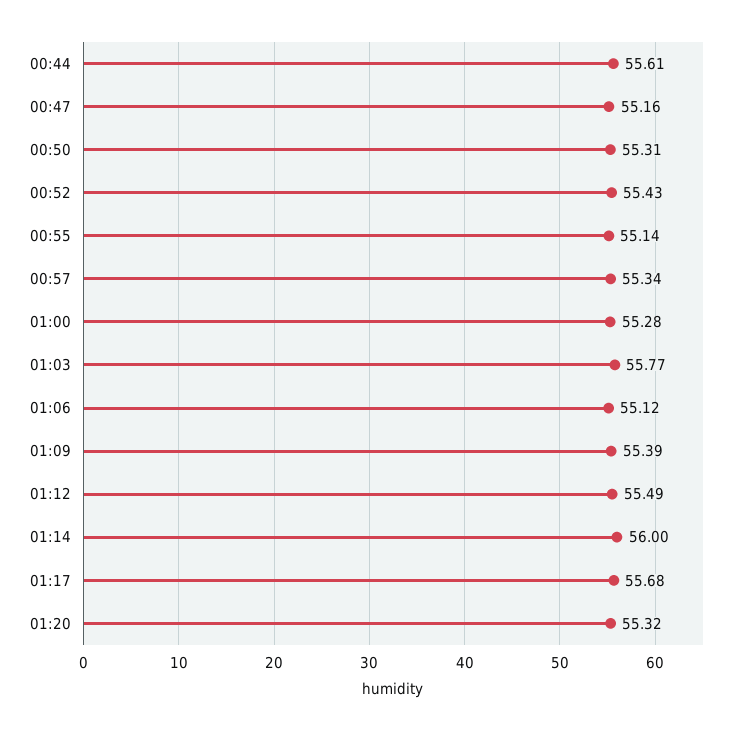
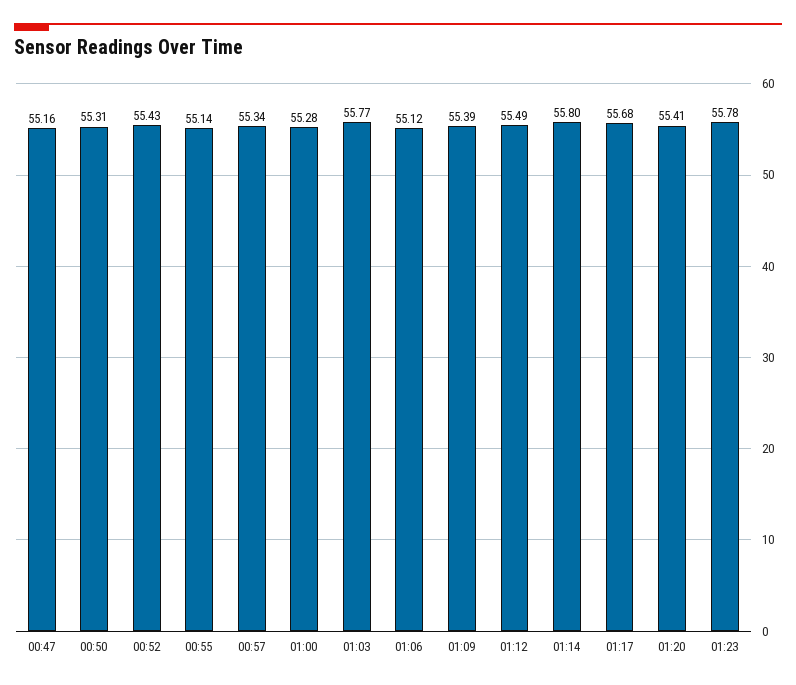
00:44: 55.61 -> none
01:14: 56 -> 55.8
01:20: 55.32 -> 55.41
01:23: none -> 55.78

